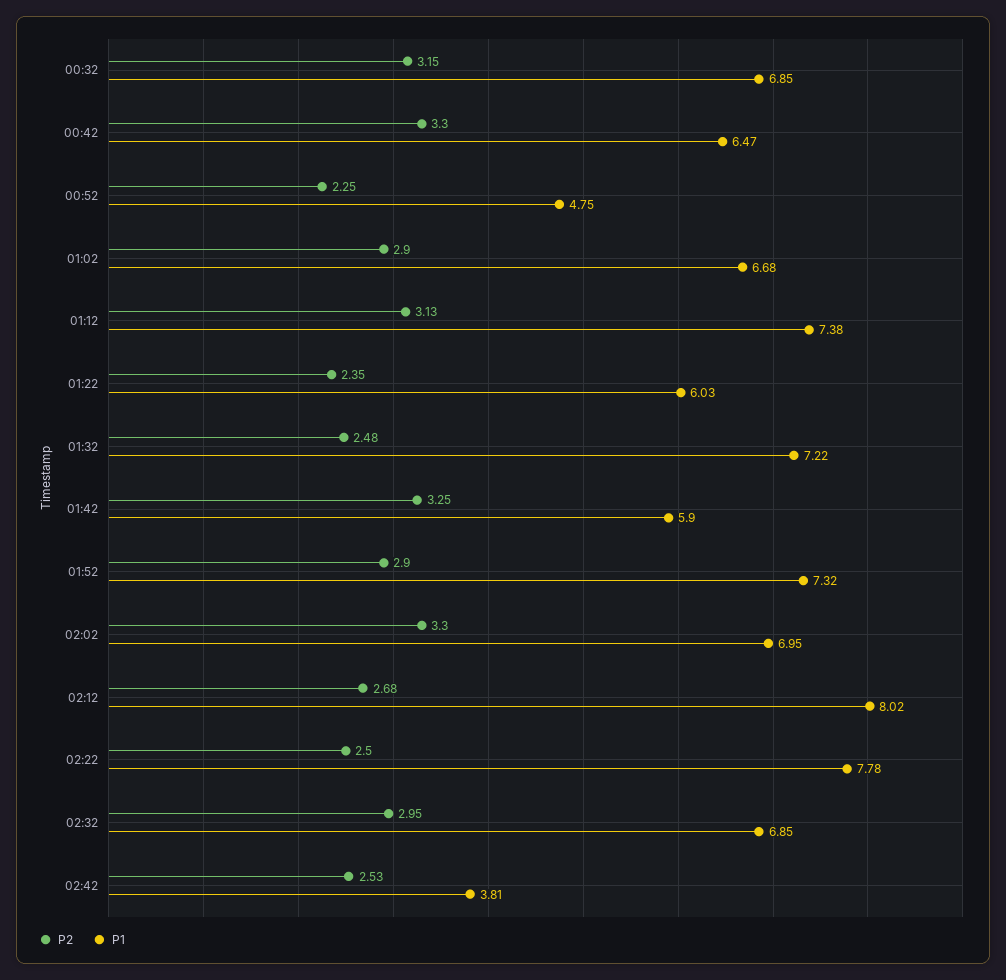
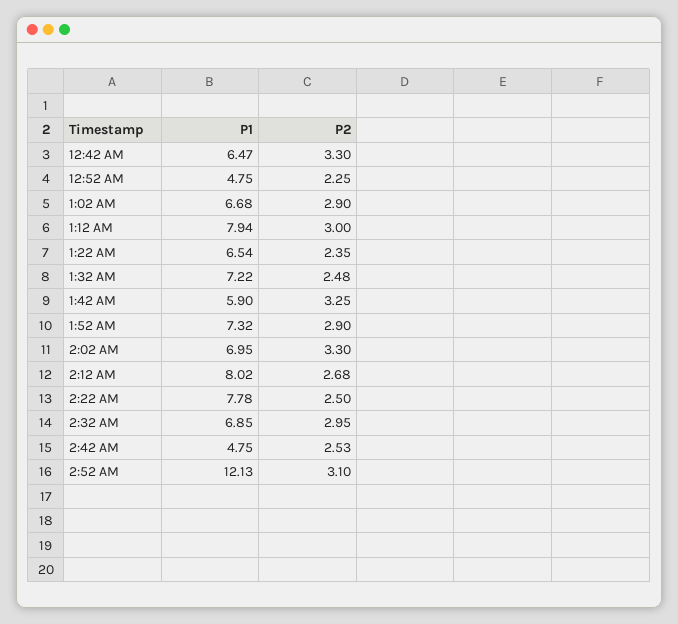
P2, 00:32: 3.15 -> none
P1, 00:32: 6.85 -> none
P2, 01:12: 3.13 -> 3
P1, 01:12: 7.38 -> 7.94
P1, 01:22: 6.03 -> 6.54
P1, 02:42: 3.81 -> 4.75
P1, 2:52 AM: none -> 12.13
P2, 2:52 AM: none -> 3.1

